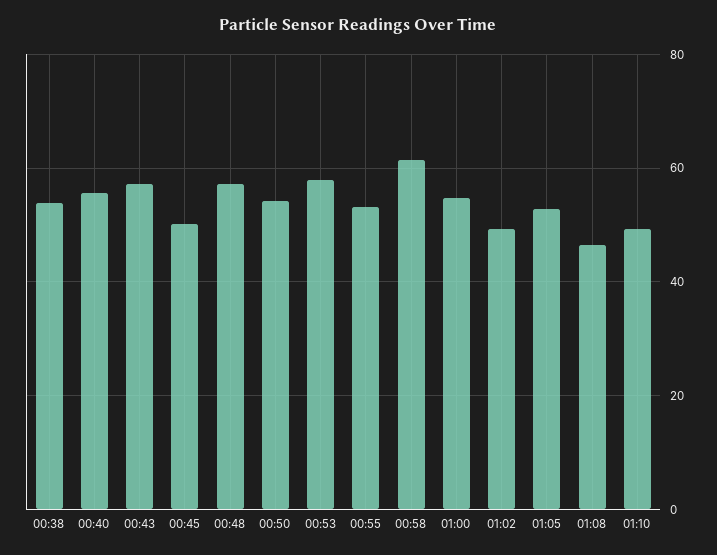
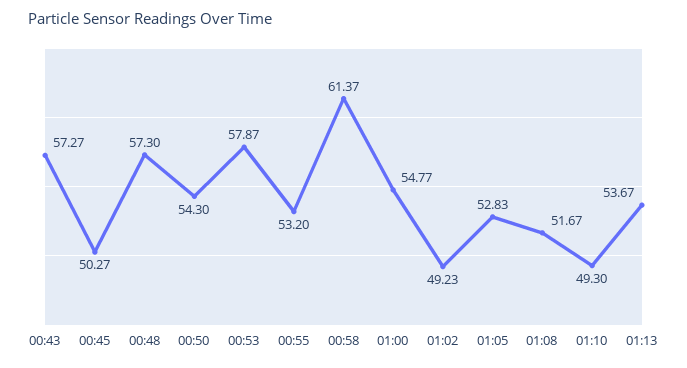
00:38: 54 -> none
00:40: 56 -> none
01:08: 46 -> 51.67
01:13: none -> 53.67

